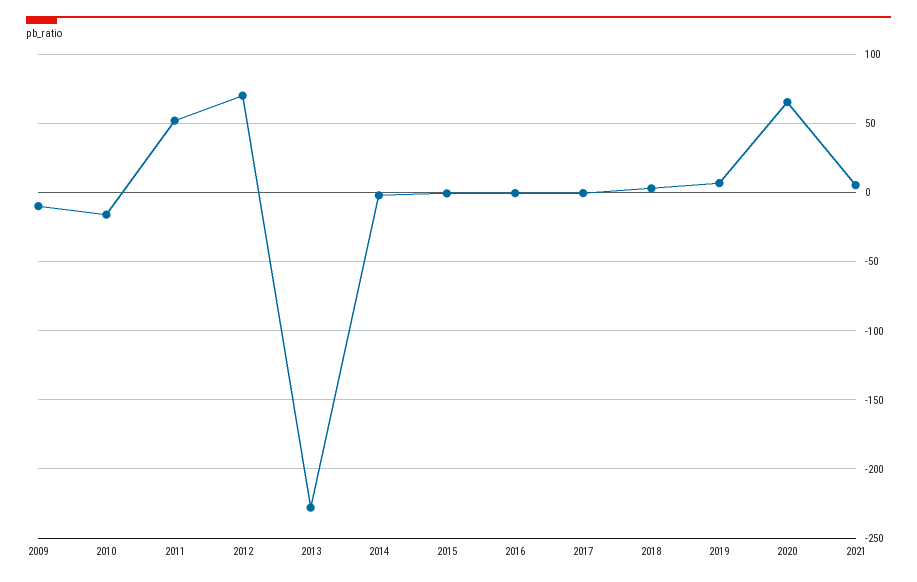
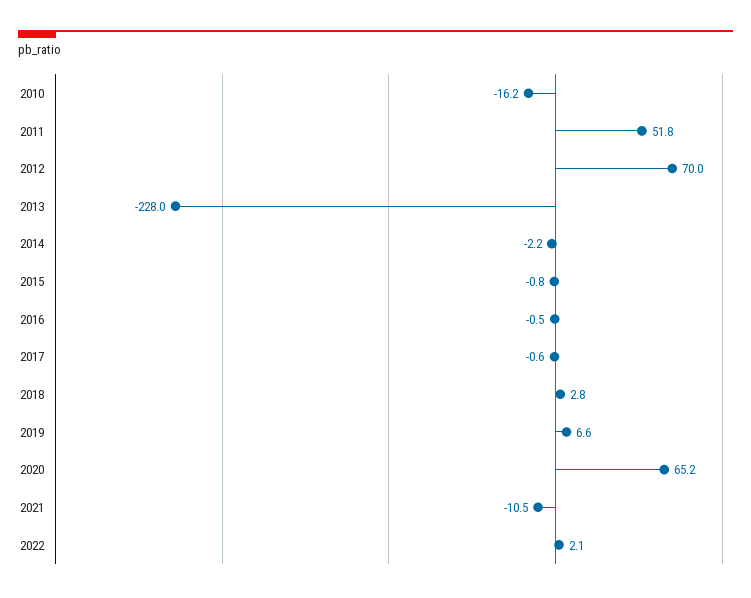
2009: -10 -> none
2021: 5 -> -10.5
2022: none -> 2.1

